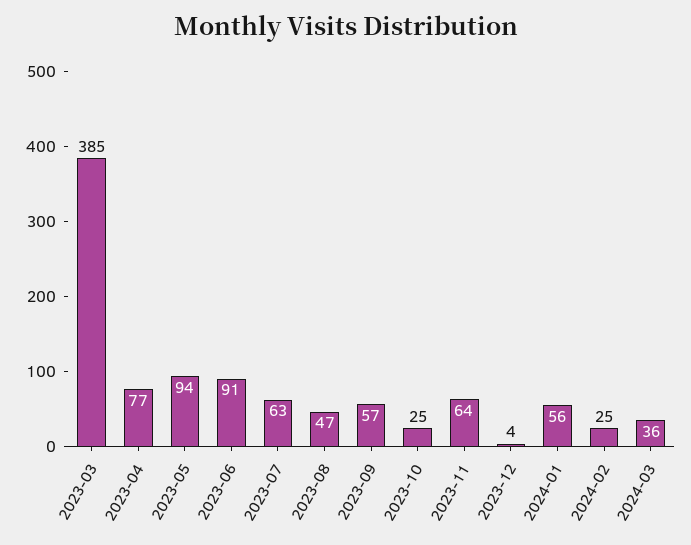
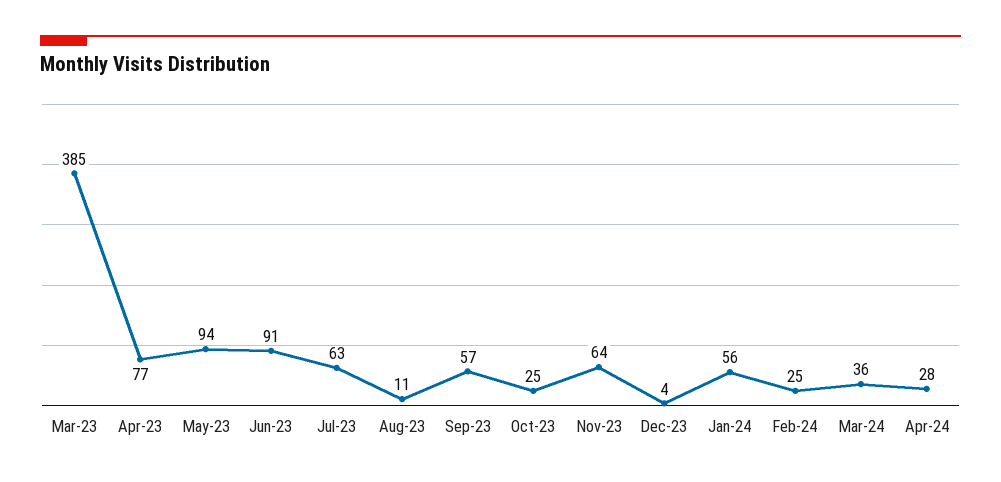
2023-08: 47 -> 11
Apr-24: none -> 28

